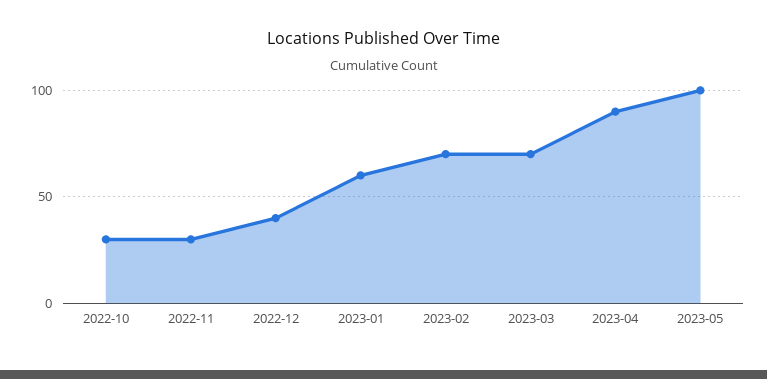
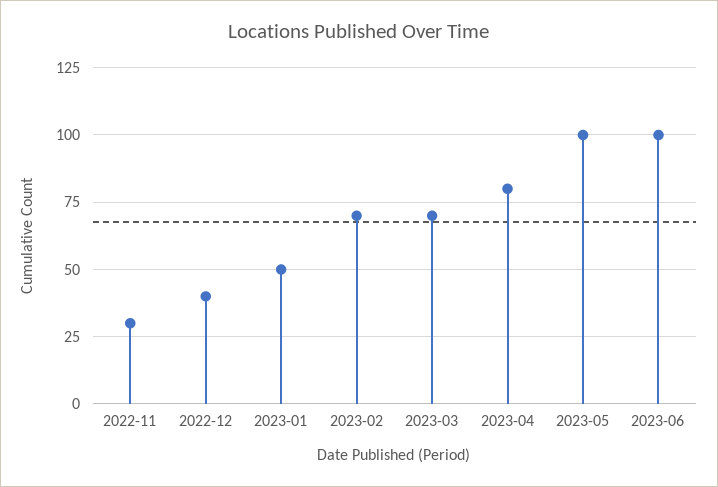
2022-10: 30 -> none
2023-01: 60 -> 50
2023-04: 90 -> 80
2023-06: none -> 100

